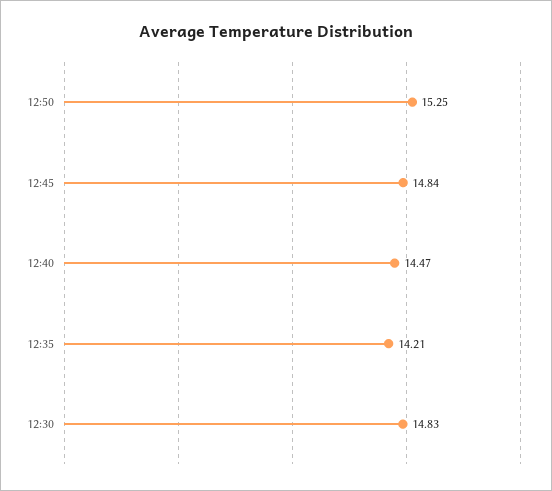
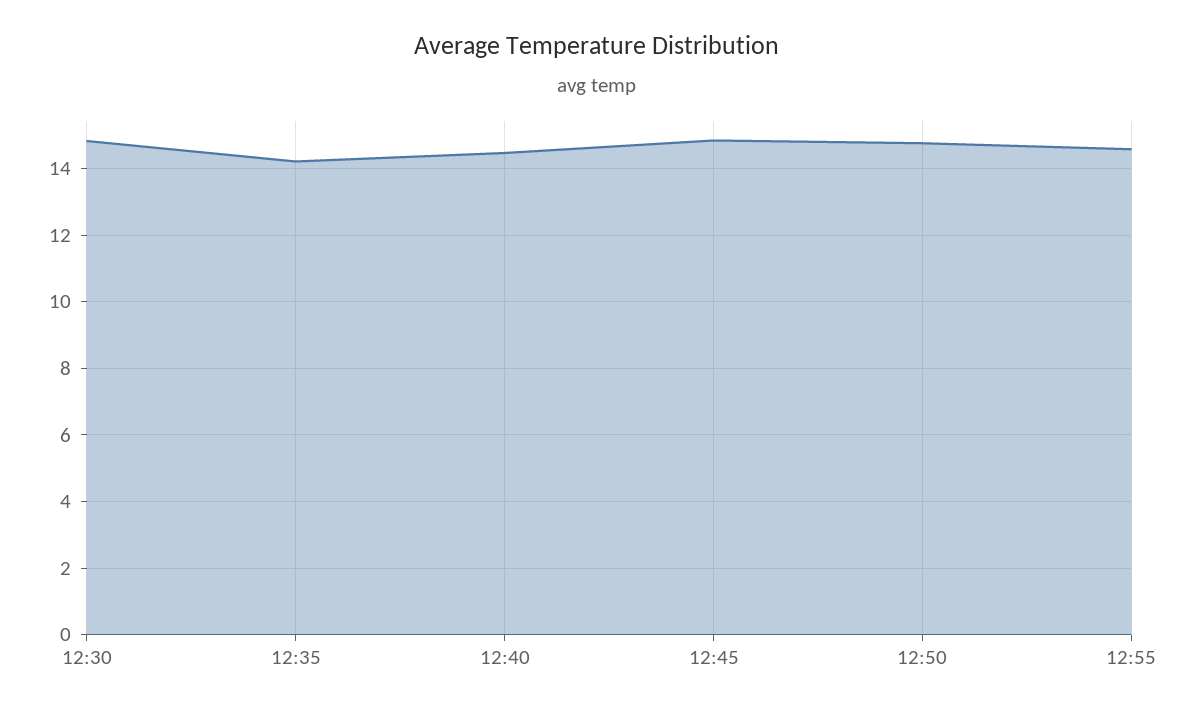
12:50: 15.25 -> 14.8
12:55: none -> 14.6

